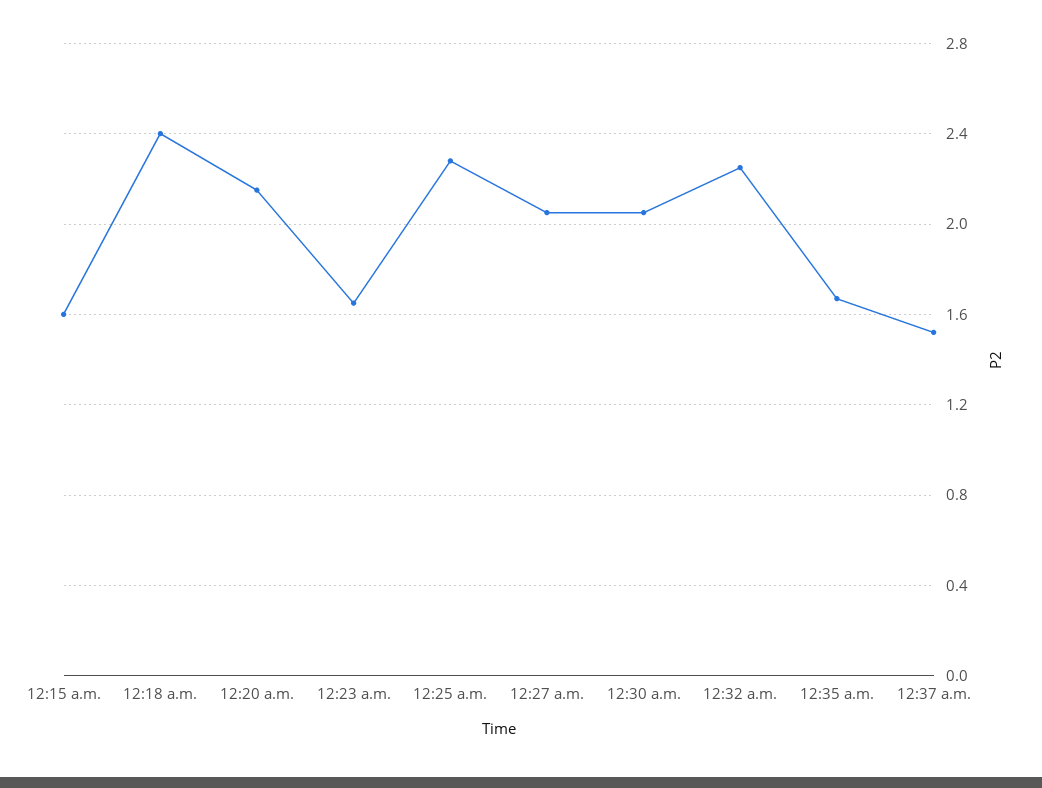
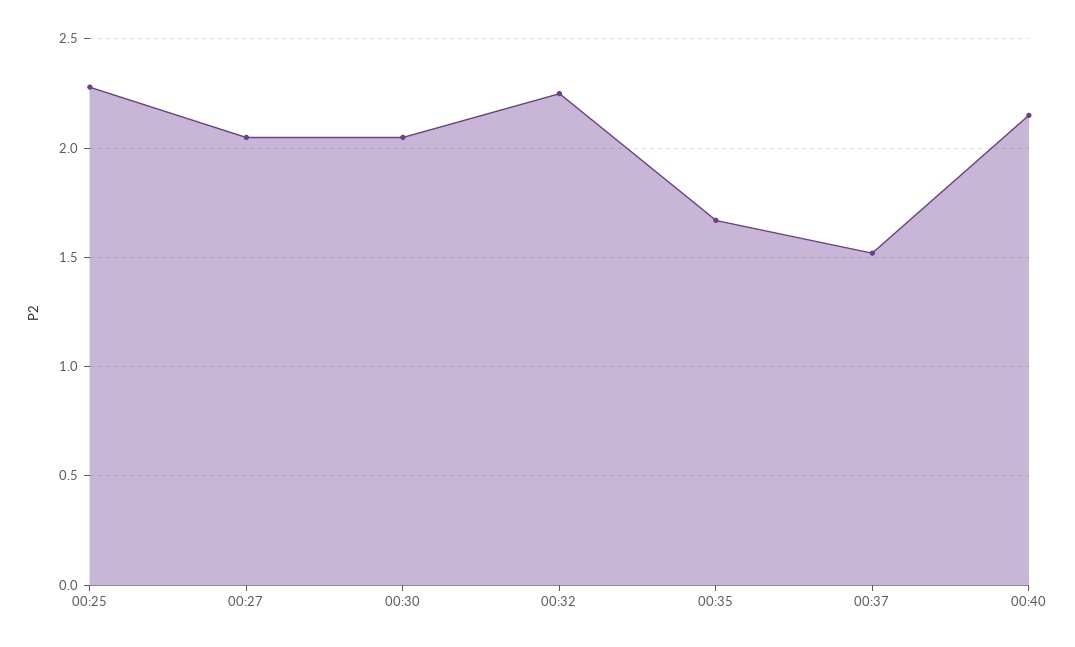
12:15 a.m.: 1.6 -> none
12:18 a.m.: 2.4 -> none
12:20 a.m.: 2.15 -> none
12:23 a.m.: 1.65 -> none
00:40: none -> 2.15

